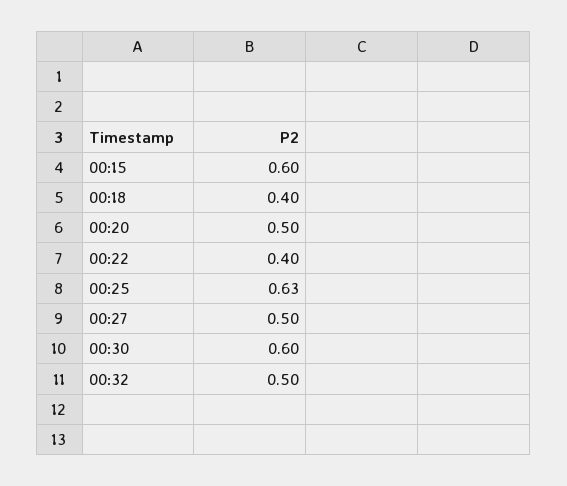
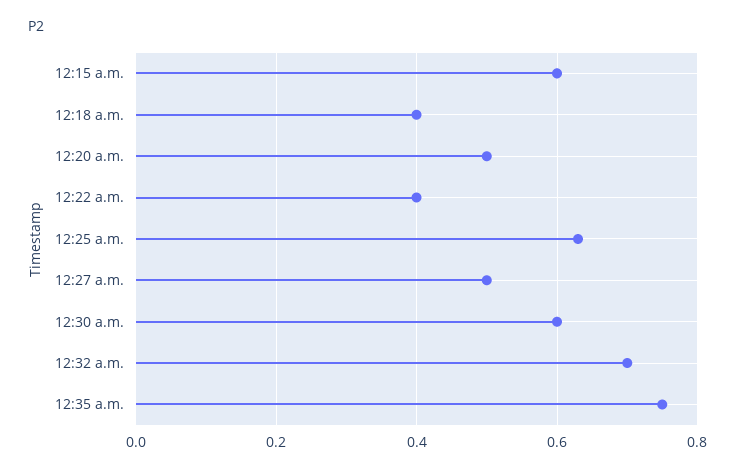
00:32: 0.5 -> 0.7
12:35 a.m.: none -> 0.75

